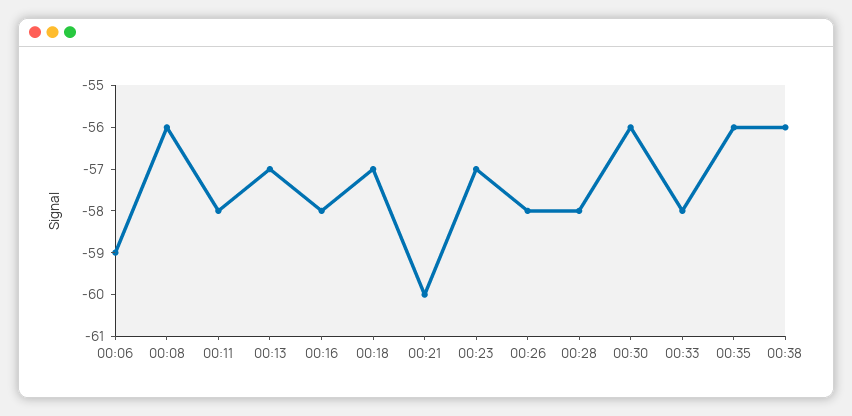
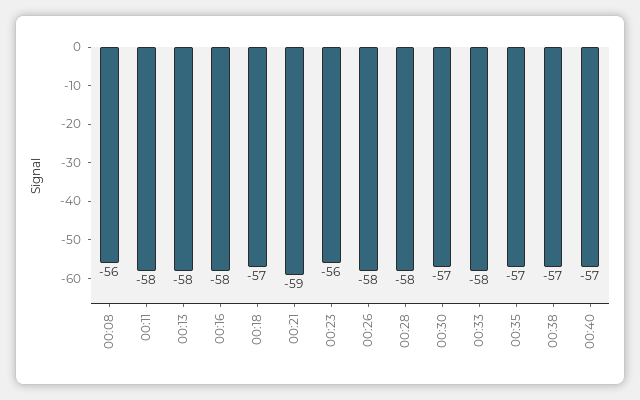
00:06: -59 -> none
00:13: -57 -> -58
00:21: -60 -> -59
00:23: -57 -> -56
00:30: -56 -> -57
00:35: -56 -> -57
00:38: -56 -> -57
00:40: none -> -57

